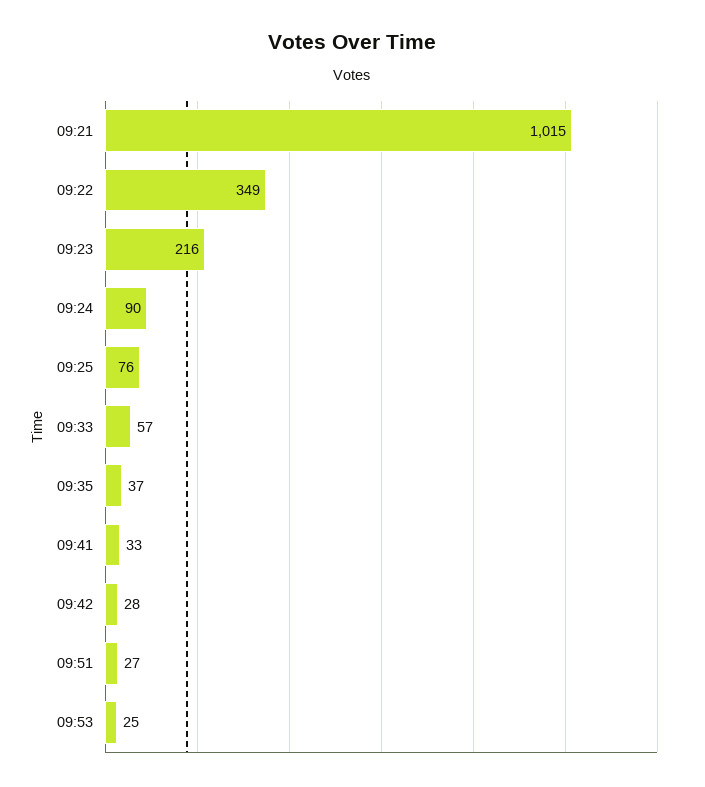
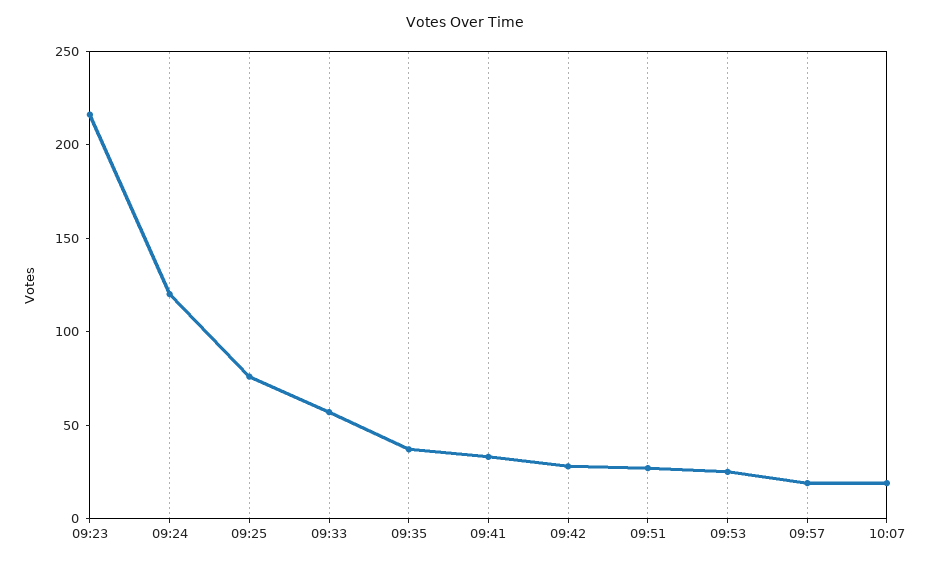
09:21: 1015 -> none
09:22: 349 -> none
09:24: 90 -> 120
09:57: none -> 20
10:07: none -> 20

